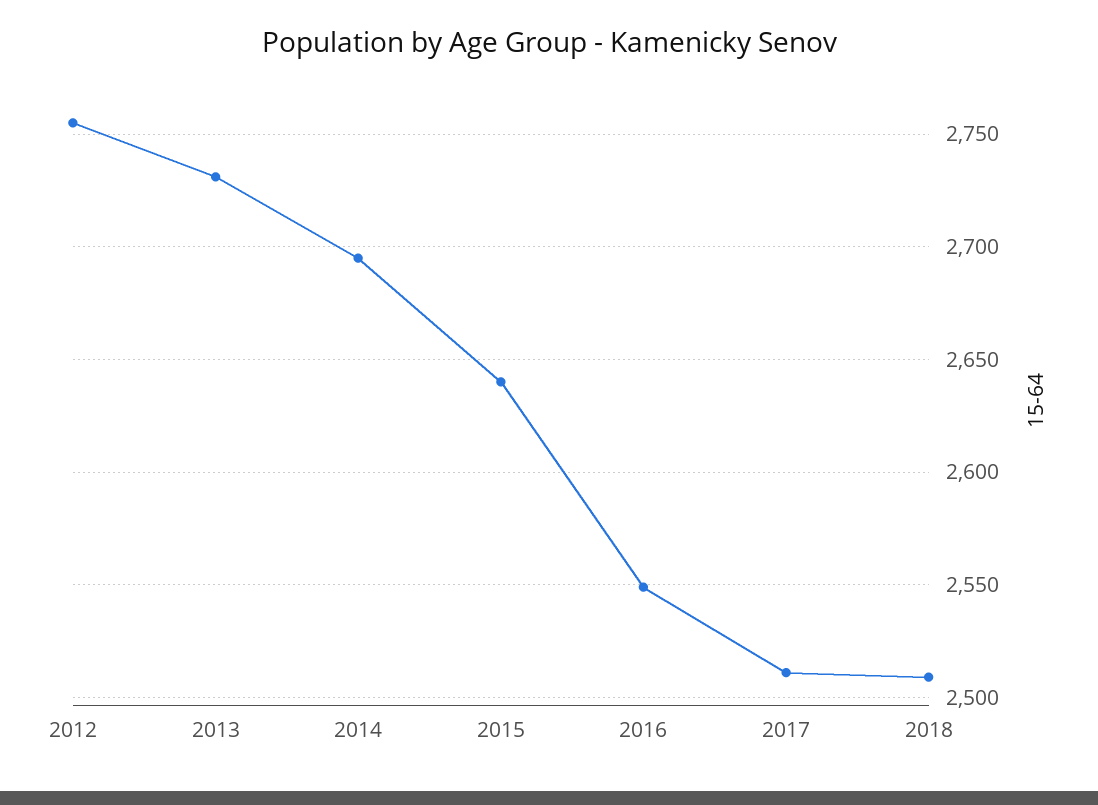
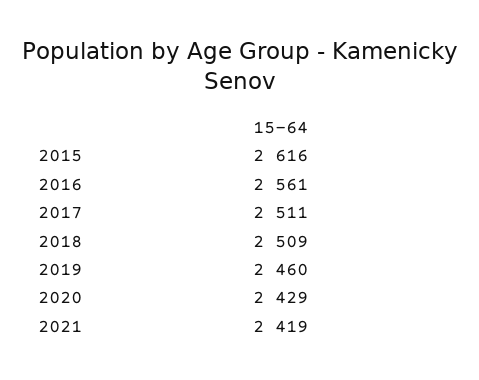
2012: 2755 -> none
2013: 2730 -> none
2014: 2695 -> none
2015: 2640 -> 2616
2016: 2550 -> 2561
2019: none -> 2460
2020: none -> 2429
2021: none -> 2419

